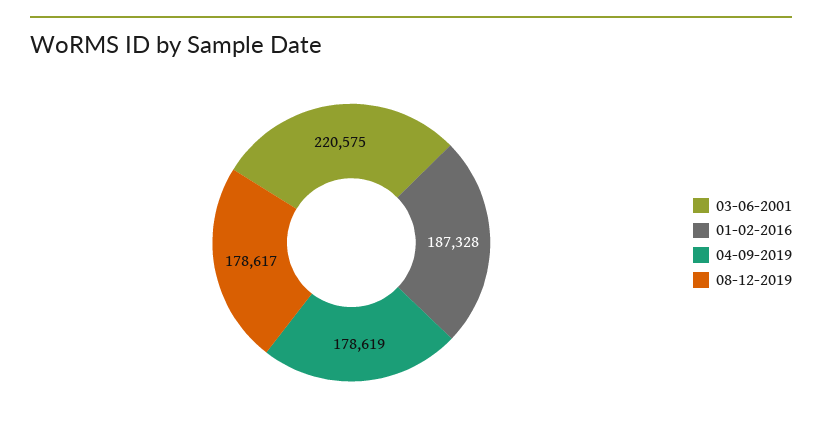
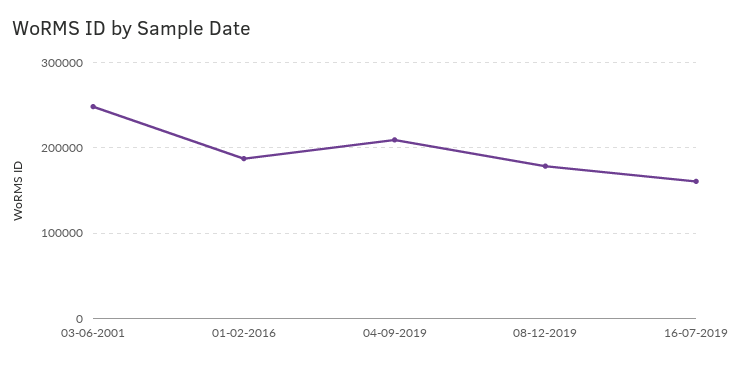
03-06-2001: 220575 -> 250000
04-09-2019: 178619 -> 210000
16-07-2019: none -> 160000

